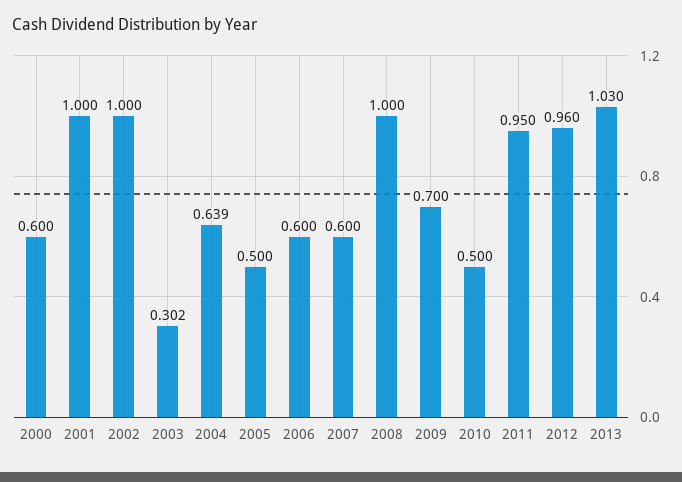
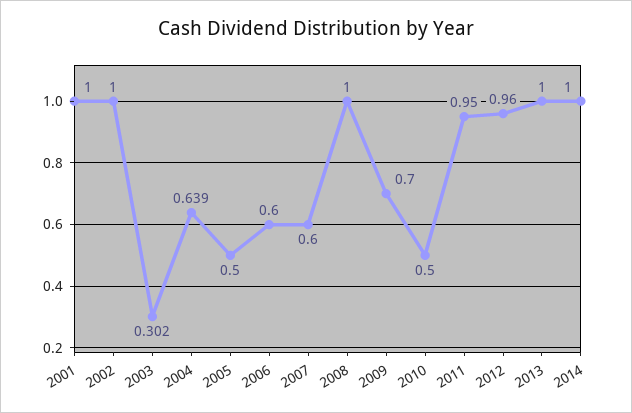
2000: 0.6 -> none
2013: 1.03 -> 1
2014: none -> 1

